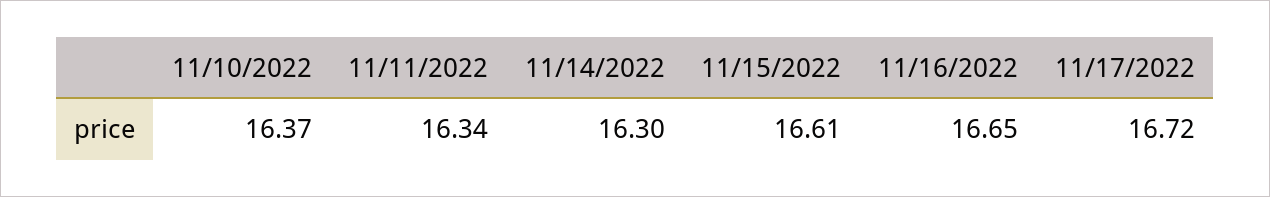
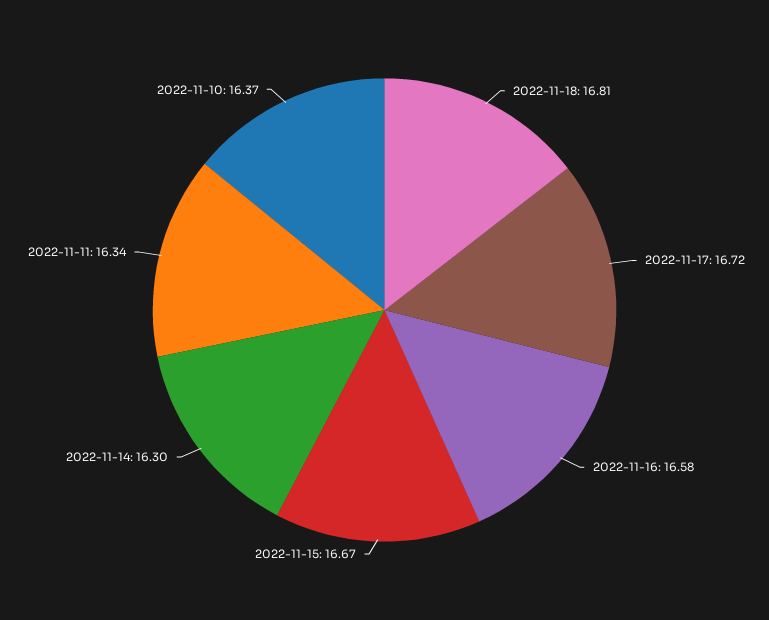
11/15/2022: 16.61 -> 16.67
11/16/2022: 16.65 -> 16.58
2022-11-18: none -> 16.81

